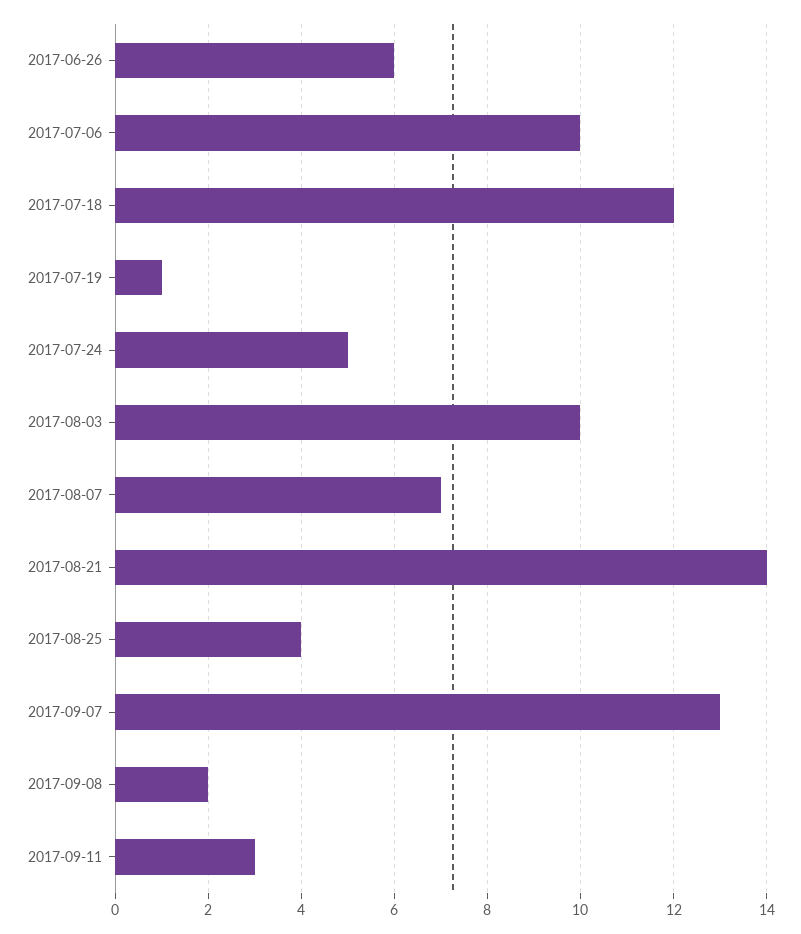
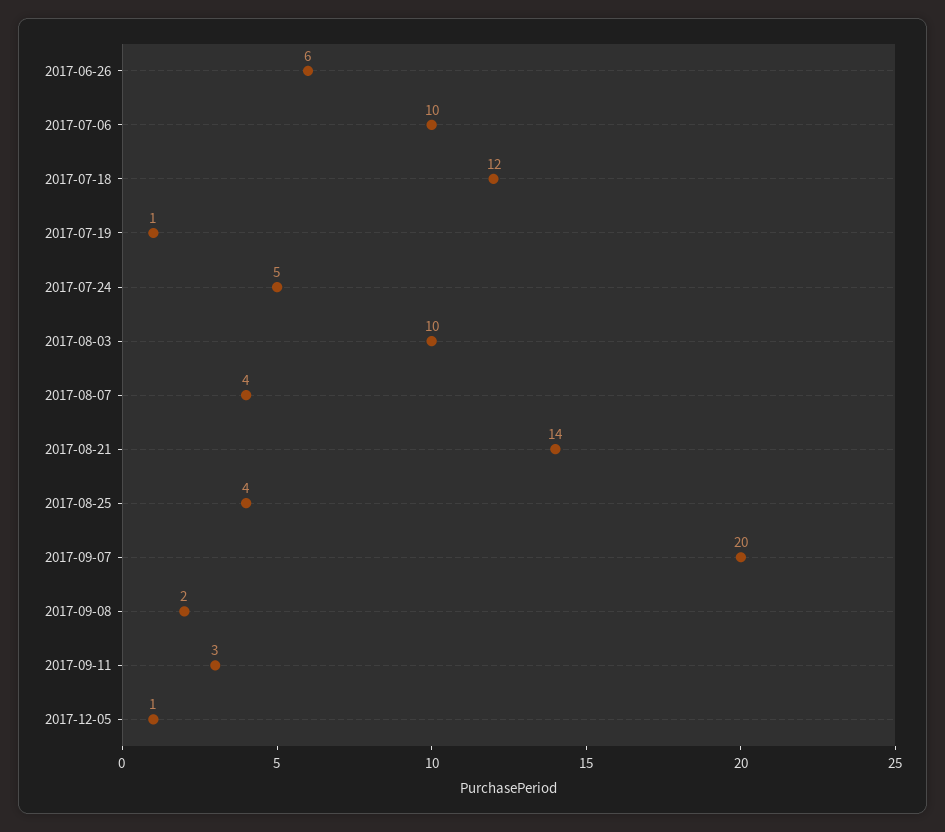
2017-08-07: 7 -> 4
2017-09-07: 13 -> 20
2017-12-05: none -> 1

